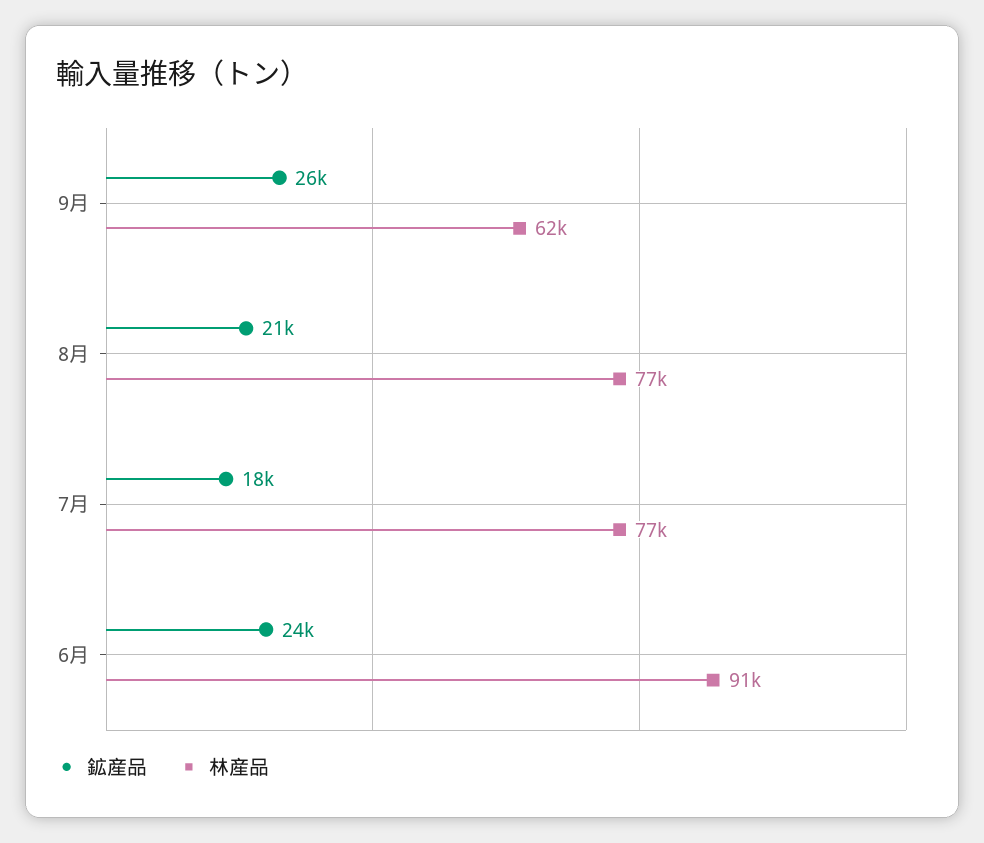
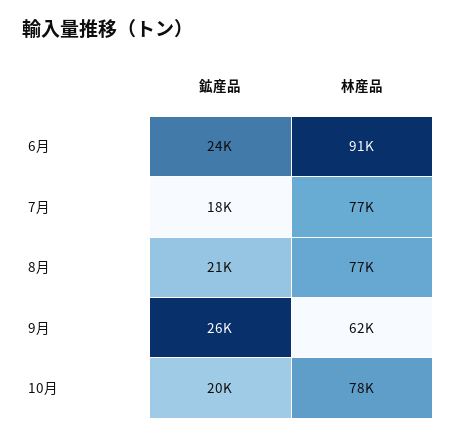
鉱産品, 10月: none -> 20000
林産品, 10月: none -> 78000

